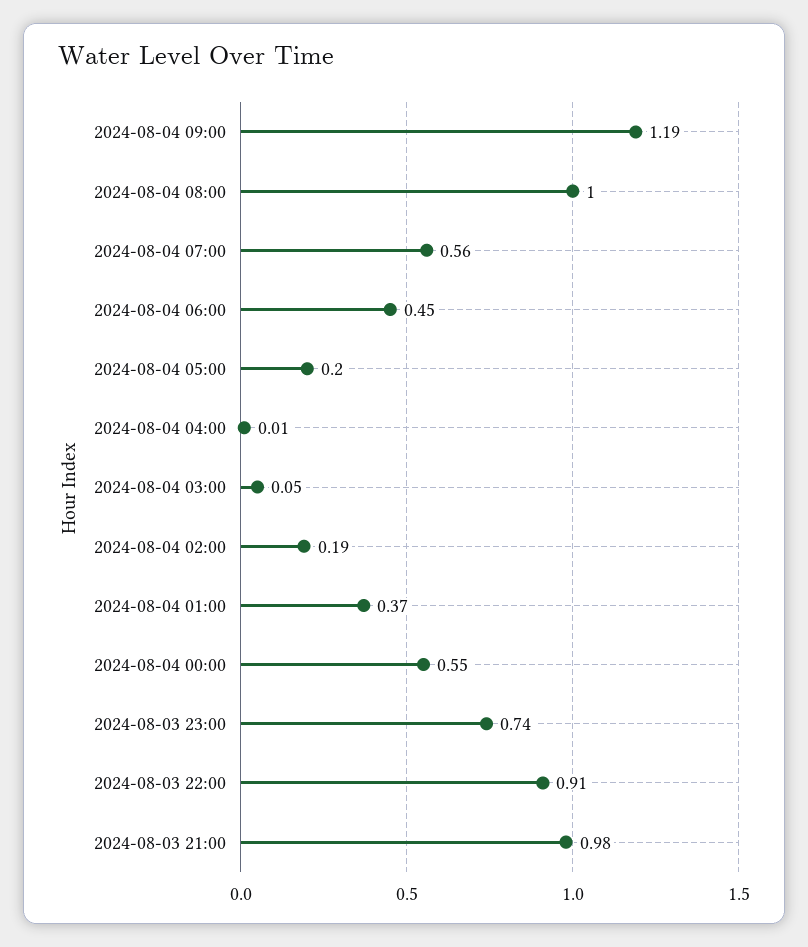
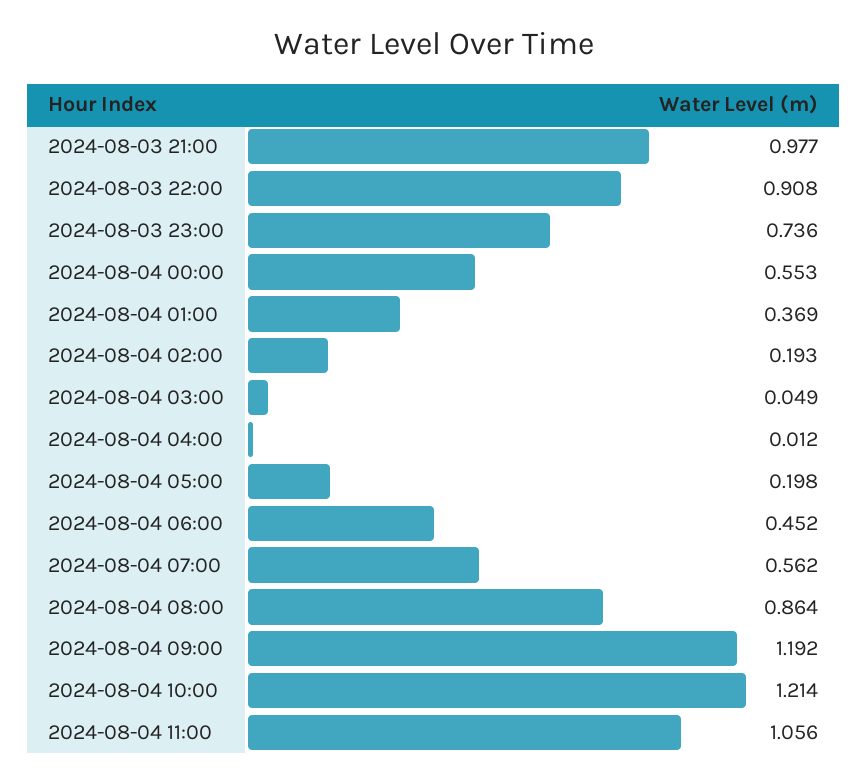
2024-08-04 08:00: 1 -> 0.864
2024-08-04 10:00: none -> 1.214
2024-08-04 11:00: none -> 1.056

